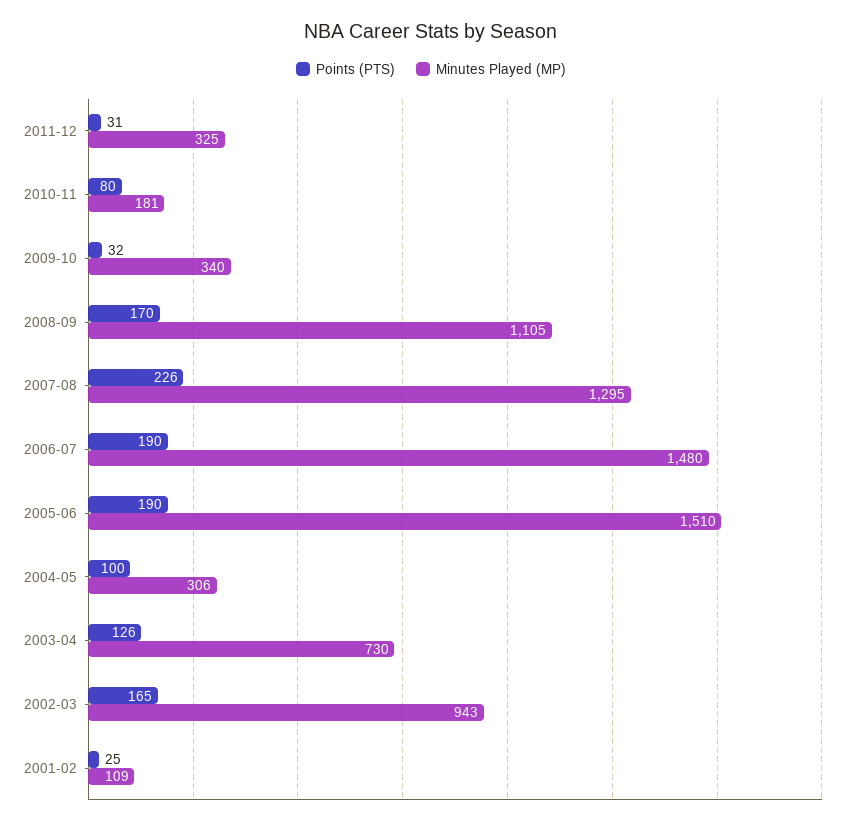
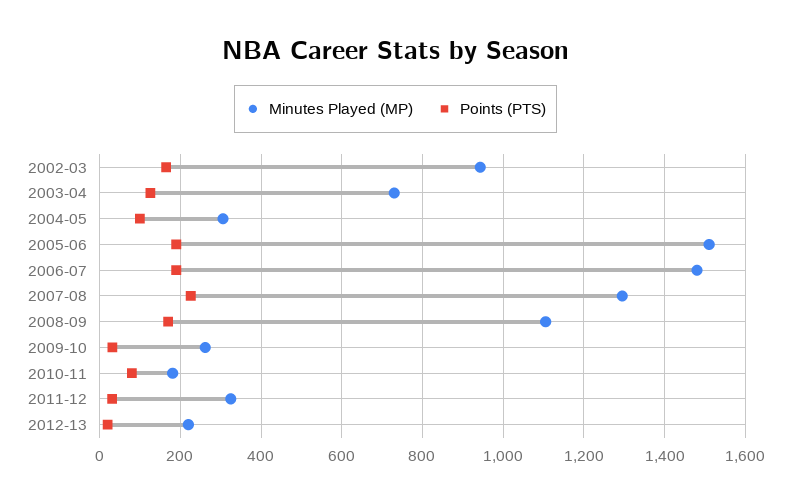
Minutes Played (MP), 2009-10: 340 -> 260
Points (PTS), 2001-02: 25 -> none
Minutes Played (MP), 2001-02: 109 -> none
Minutes Played (MP), 2012-13: none -> 220
Points (PTS), 2012-13: none -> 20

